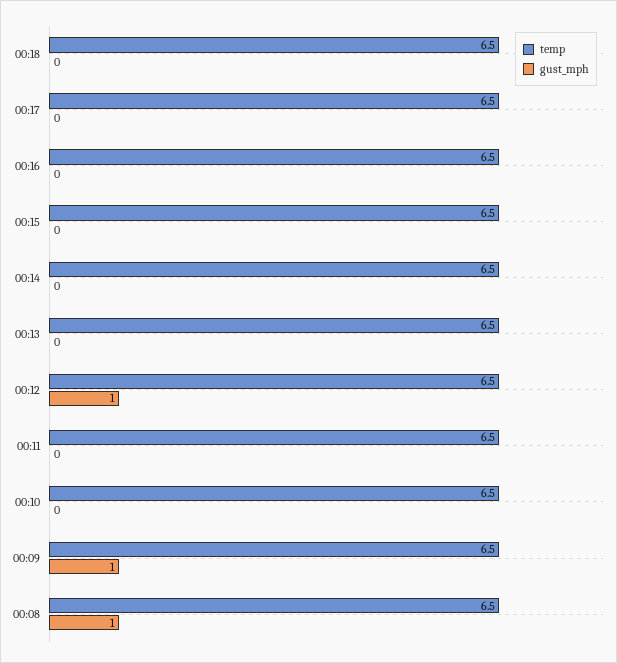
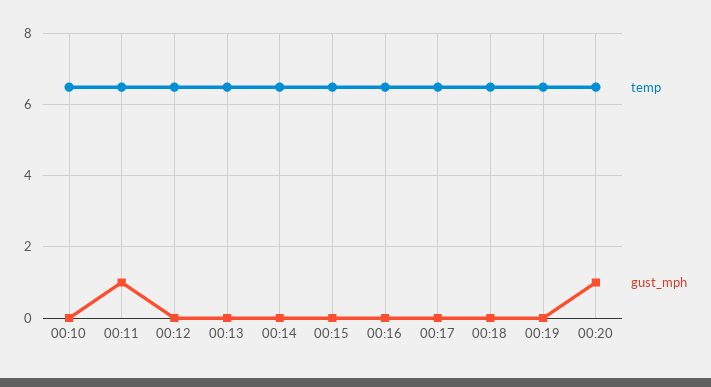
gust_mph, 00:12: 1 -> 0
gust_mph, 00:11: 0 -> 1
temp, 00:09: 6.5 -> none
gust_mph, 00:09: 1 -> none
temp, 00:08: 6.5 -> none
gust_mph, 00:08: 1 -> none
temp, 00:19: none -> 6.5
gust_mph, 00:19: none -> 0
temp, 00:20: none -> 6.5
gust_mph, 00:20: none -> 1

